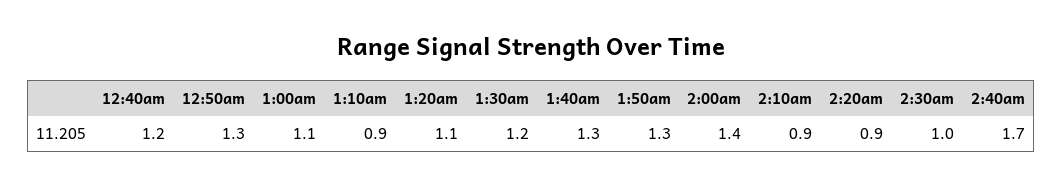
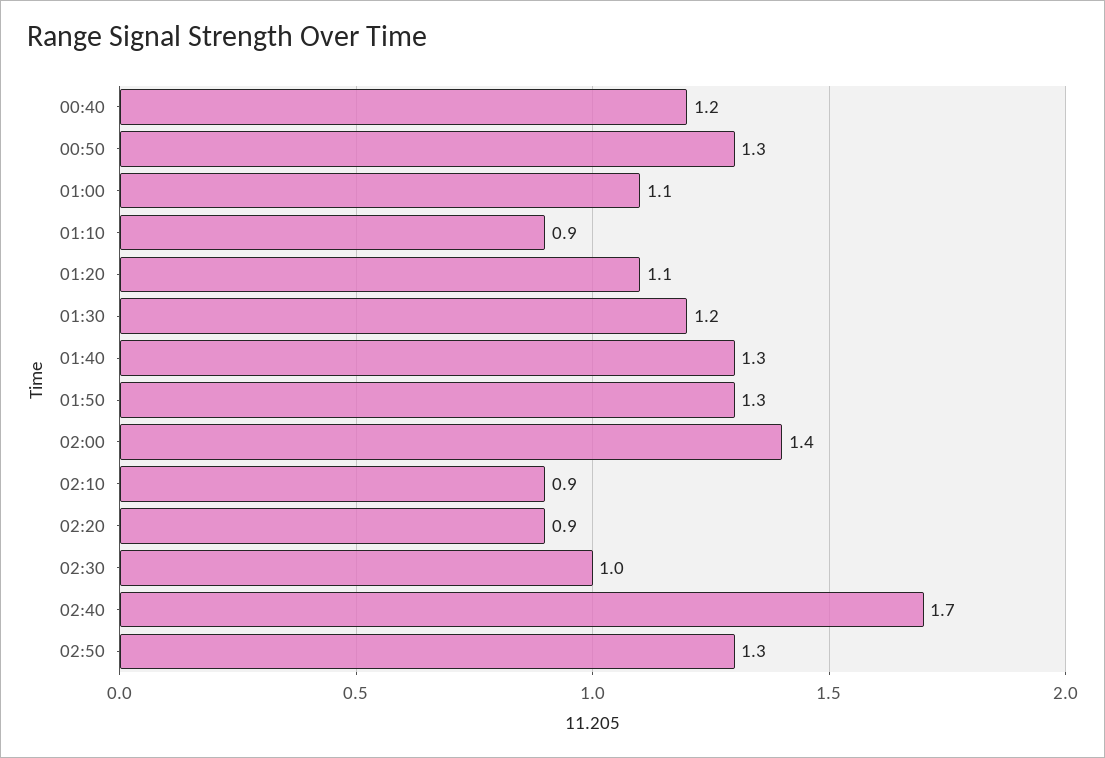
02:50: none -> 1.3

